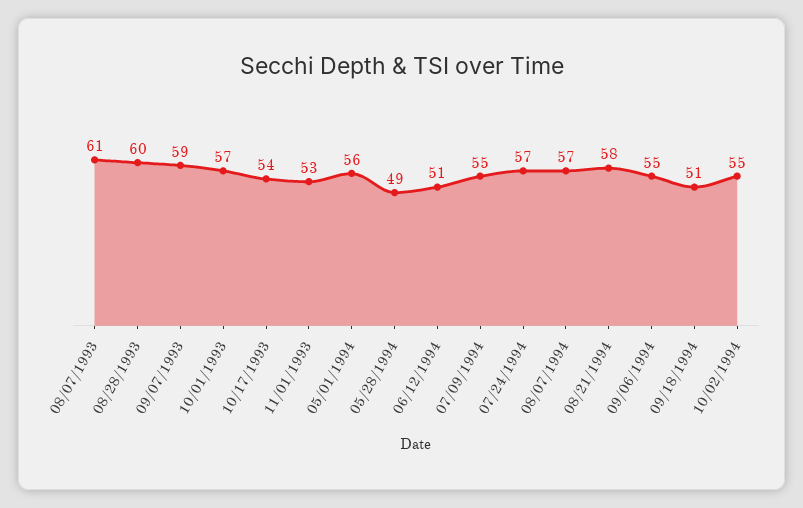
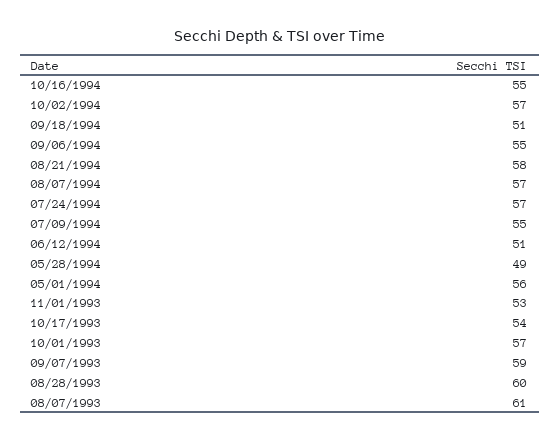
10/02/1994: 55 -> 57
10/16/1994: none -> 55

